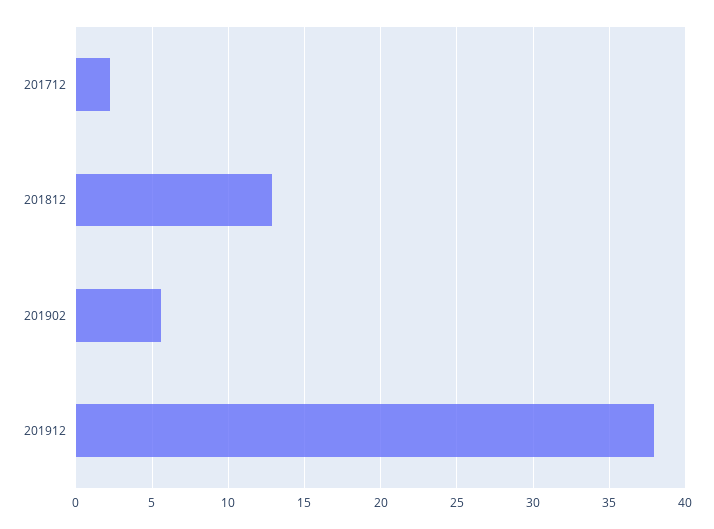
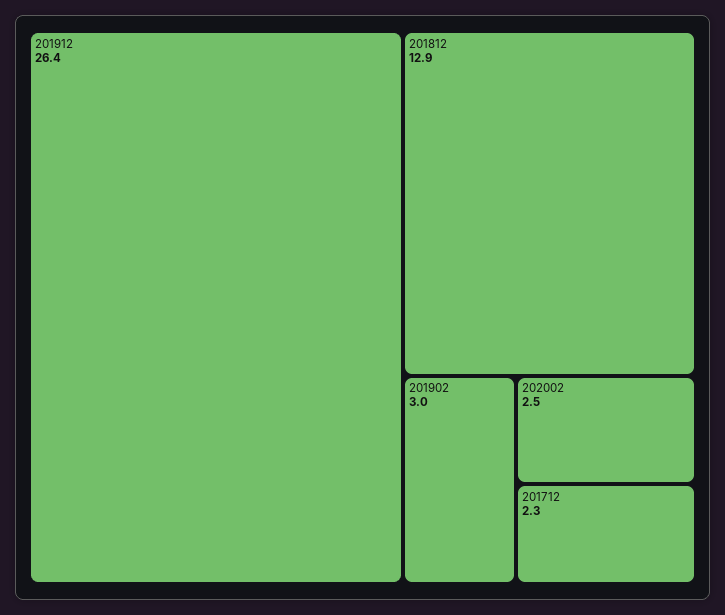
201902: 5.5 -> 3
201912: 38 -> 26.4
202002: none -> 2.5

